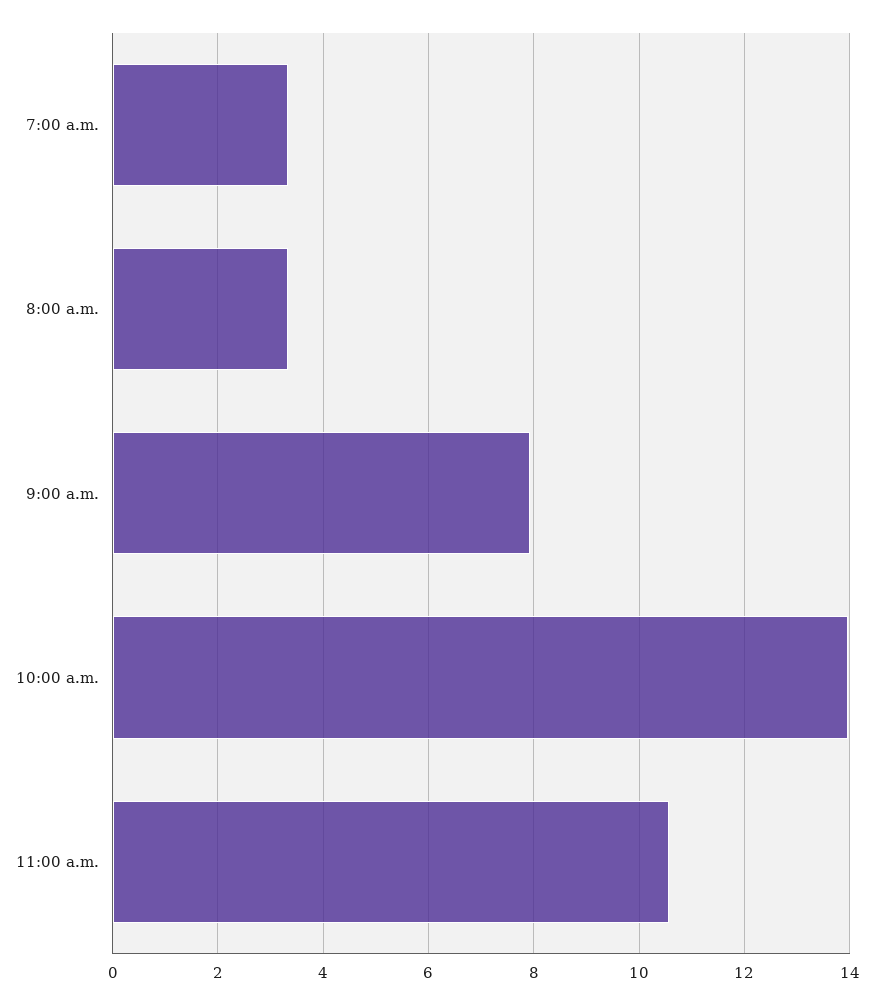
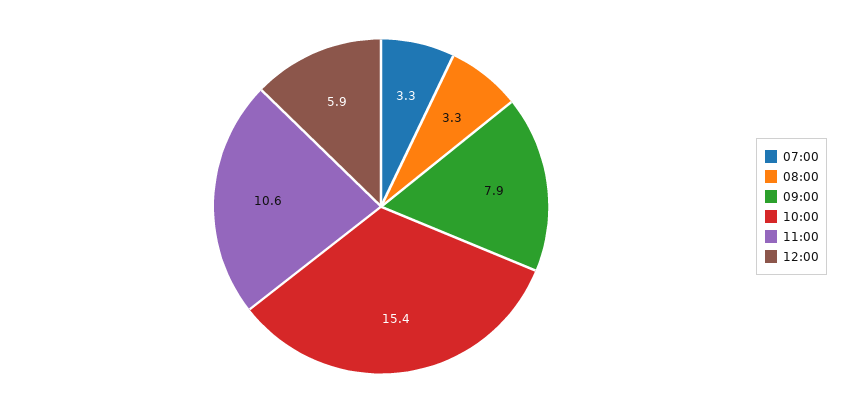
10:00 a.m.: 14 -> 15.4
12:00: none -> 5.9

